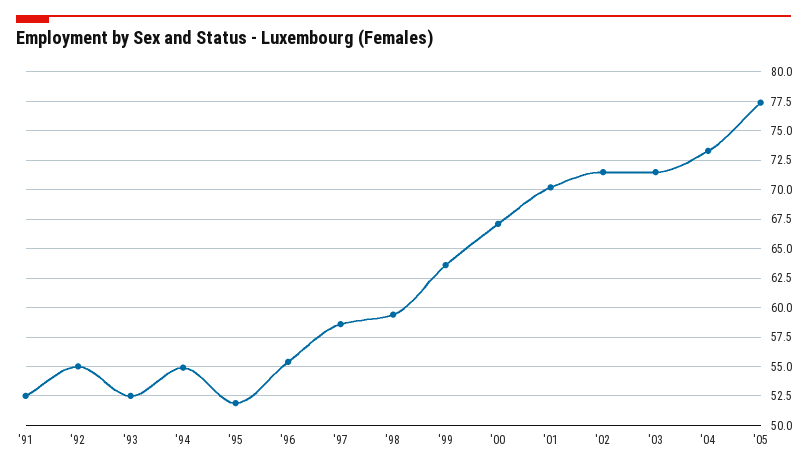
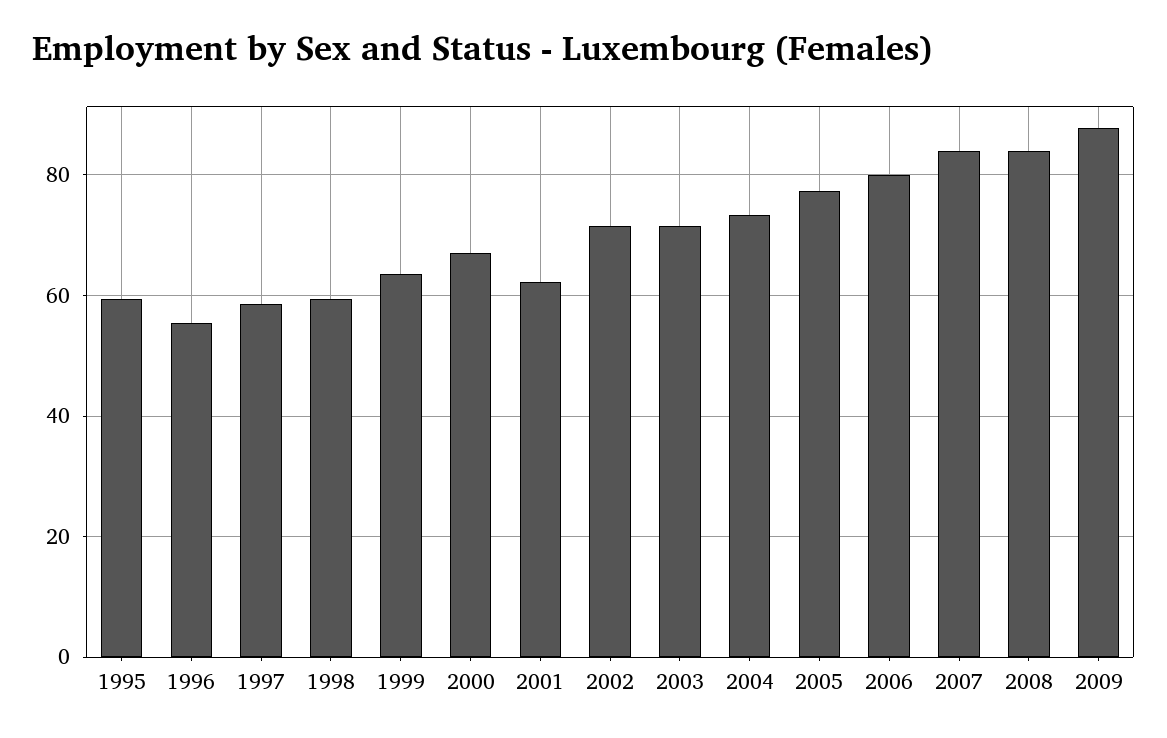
'91: 52.5 -> none
'92: 55 -> none
'93: 52.5 -> none
'94: 55 -> none
'95: 52.5 -> 60
'01: 70 -> 62
2006: none -> 80
2007: none -> 84
2008: none -> 84
2009: none -> 88

